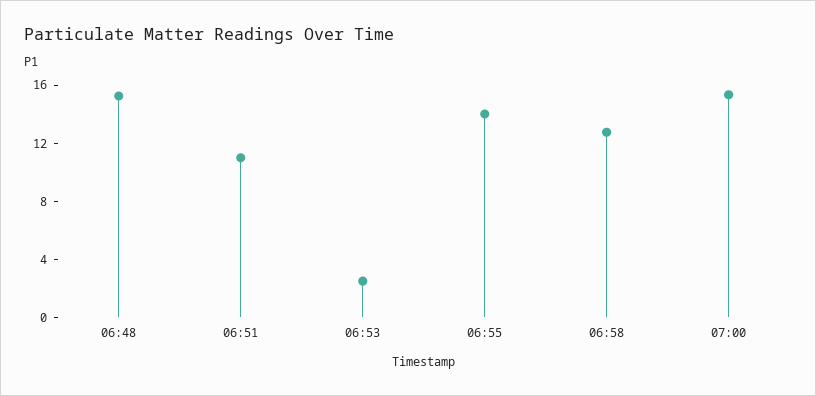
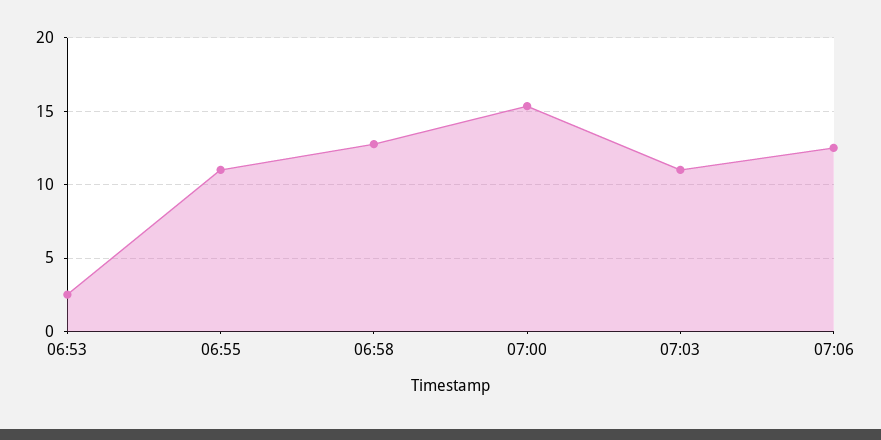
06:48: 15 -> none
06:51: 11 -> none
06:55: 14 -> 11
07:03: none -> 11
07:06: none -> 12.5

